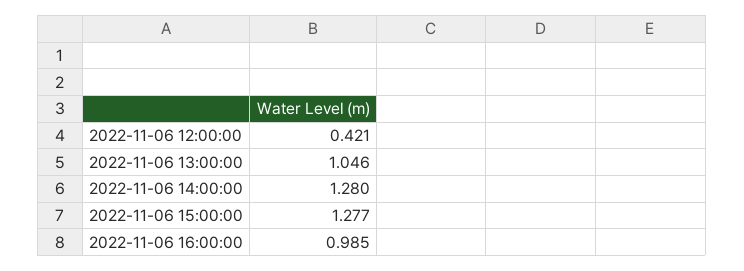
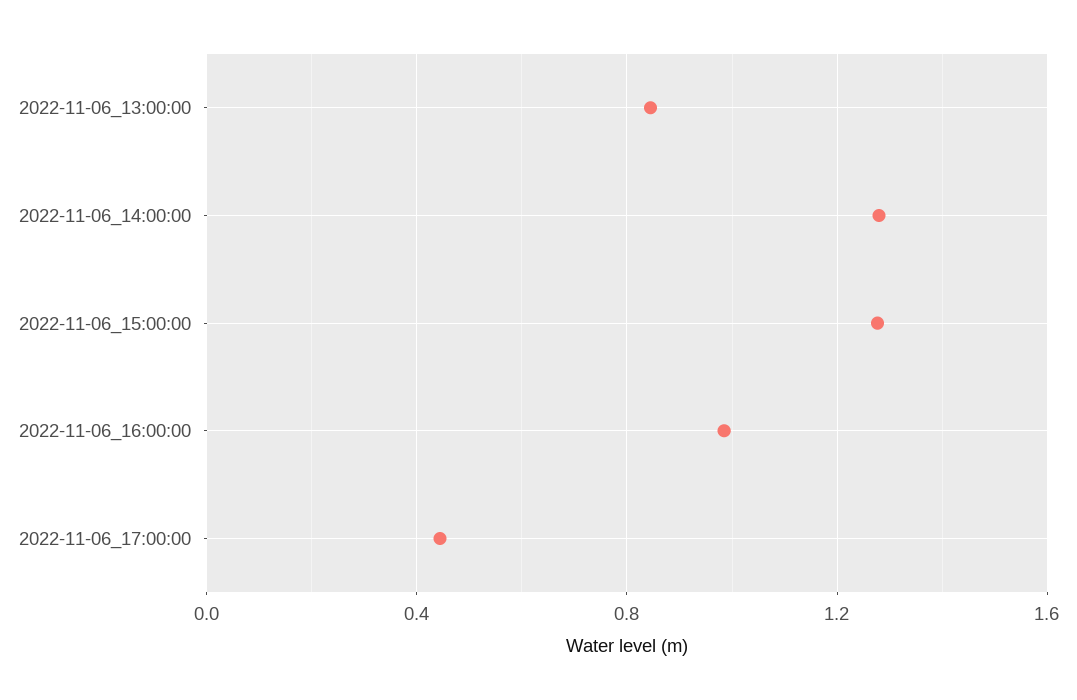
2022-11-06 12:00:00: 0.421 -> none
2022-11-06 13:00:00: 1.046 -> 0.85
2022-11-06_17:00:00: none -> 0.45

